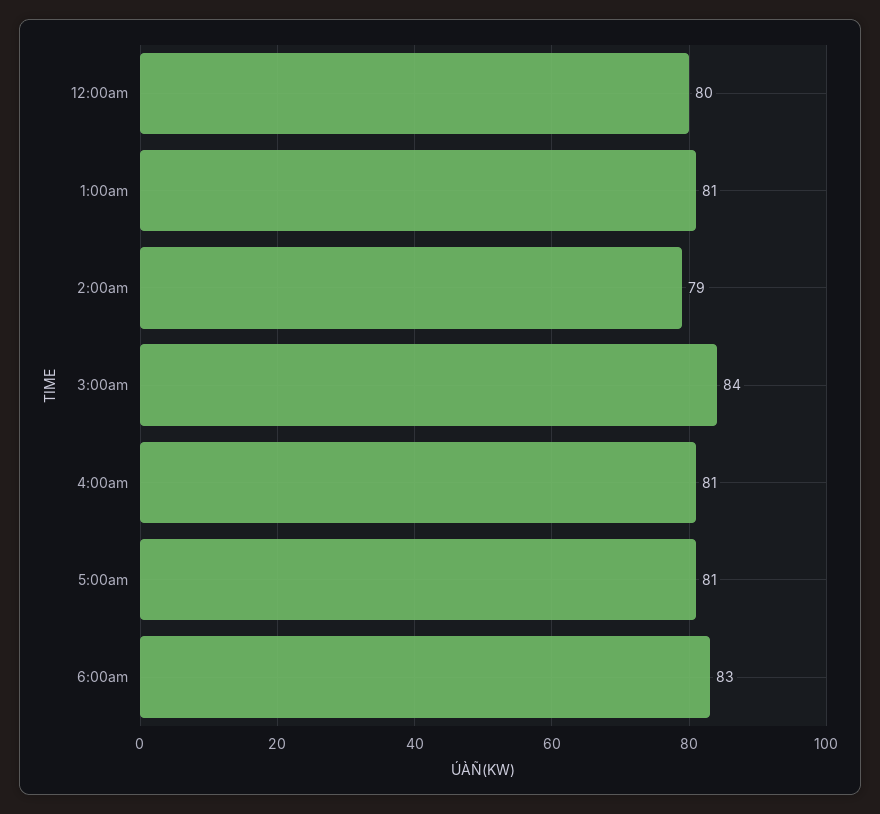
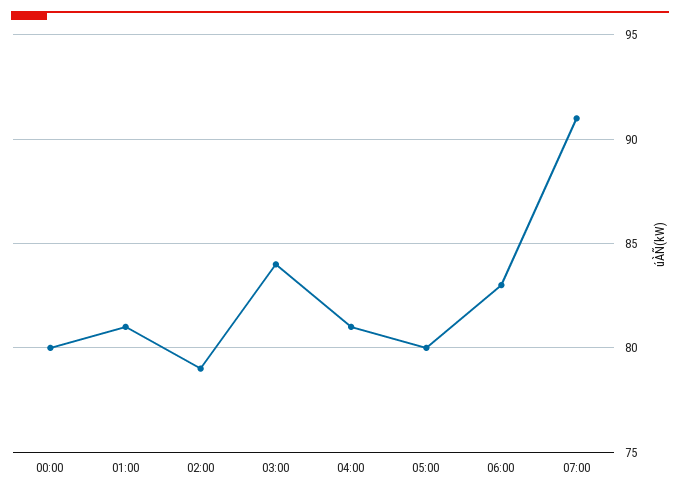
5:00am: 81 -> 80
07:00: none -> 91

